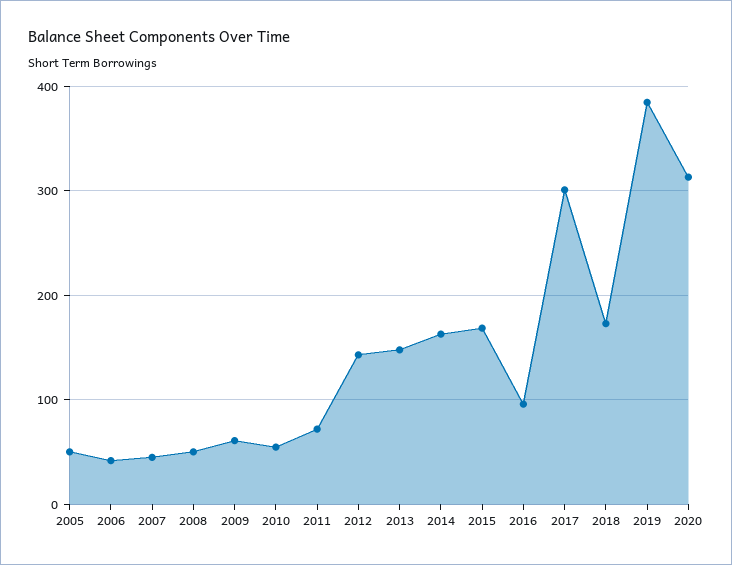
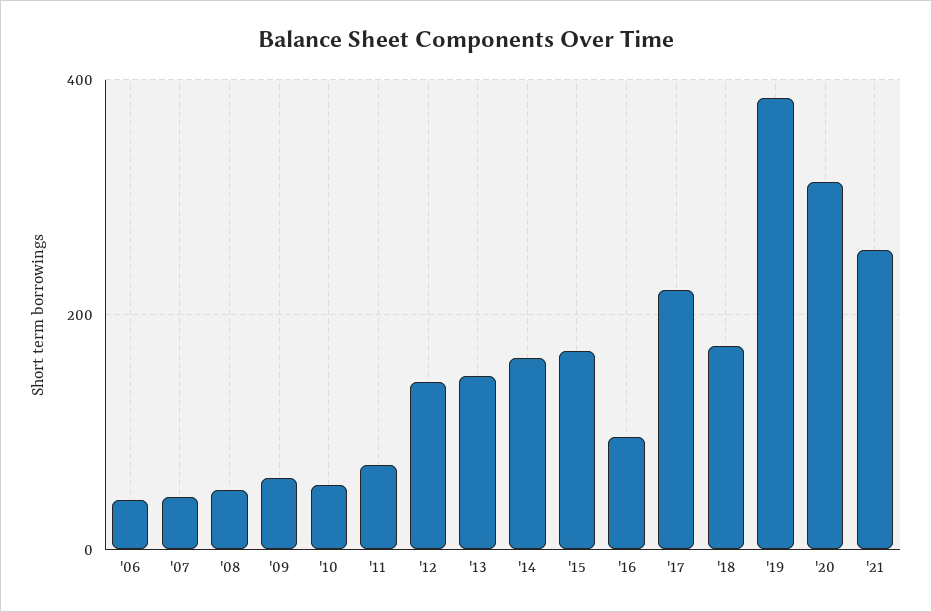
2005: 50 -> none
2017: 300 -> 220
'21: none -> 260

